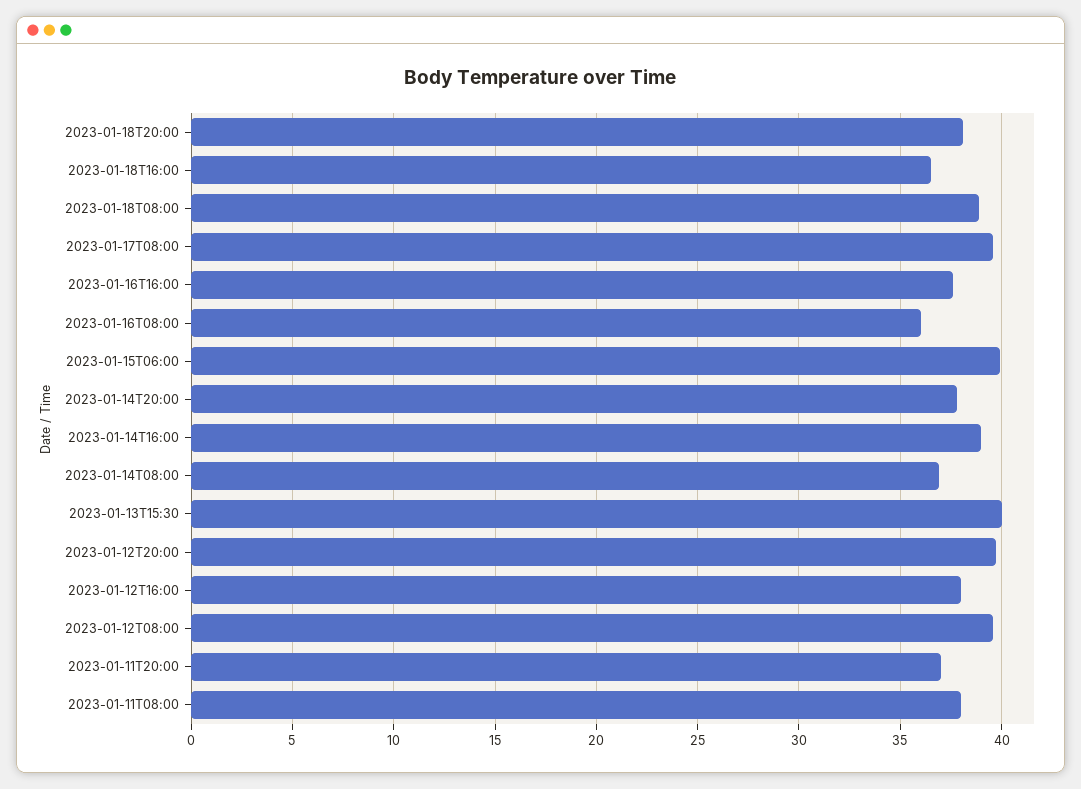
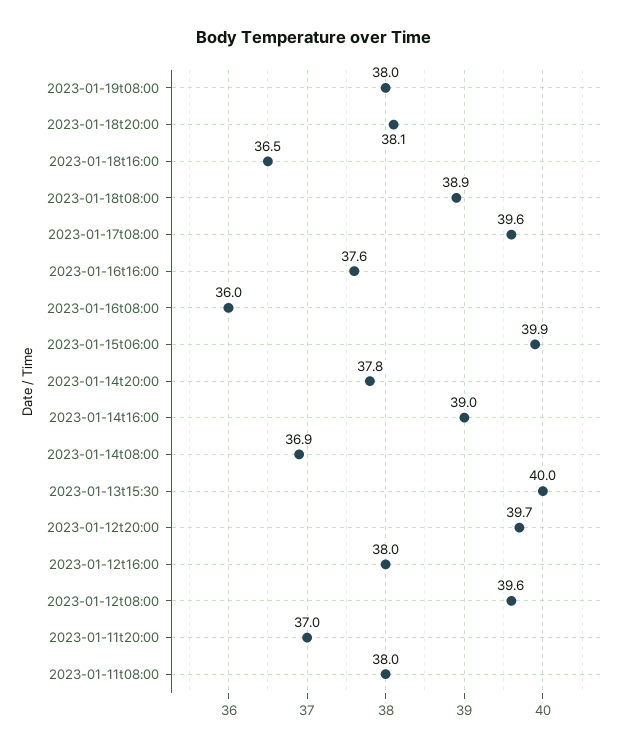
2023-01-19t08:00: none -> 38

